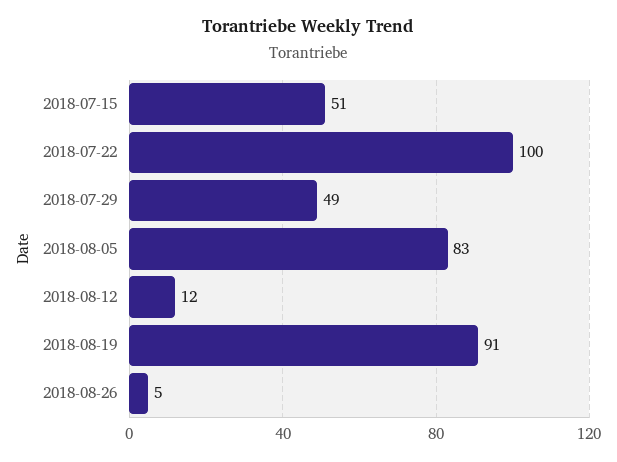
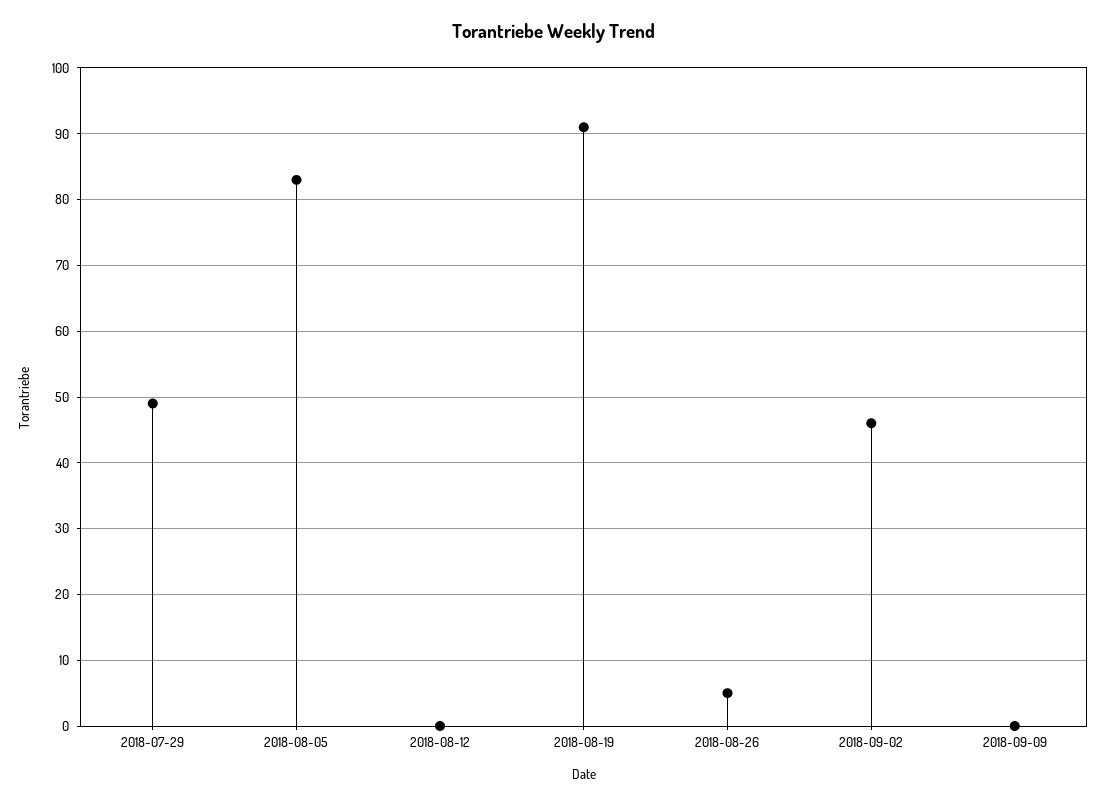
2018-07-15: 51 -> none
2018-07-22: 100 -> none
2018-08-12: 12 -> 0
2018-09-02: none -> 46
2018-09-09: none -> 0

